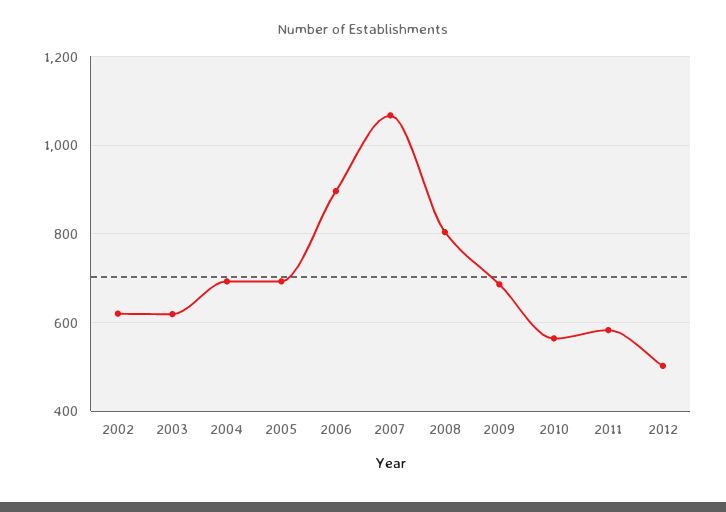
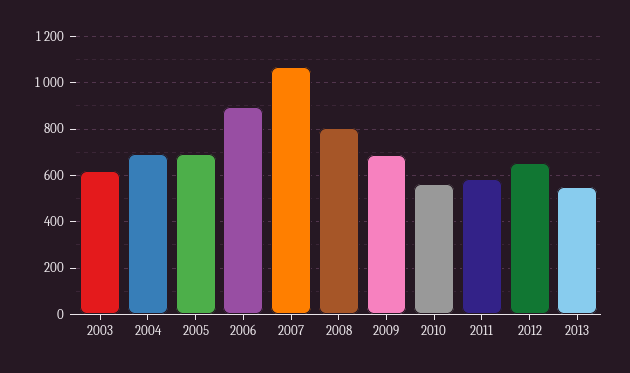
2002: 620 -> none
2012: 500 -> 650
2013: none -> 550

